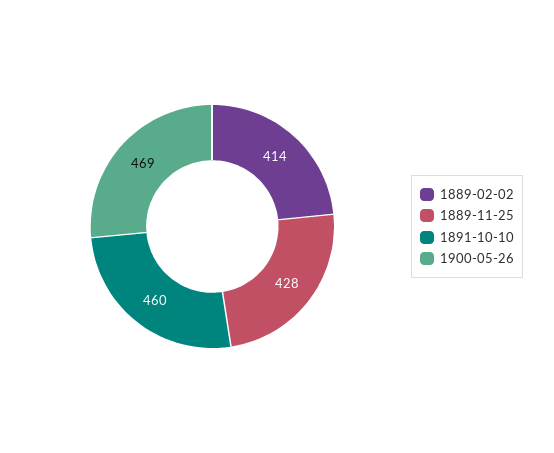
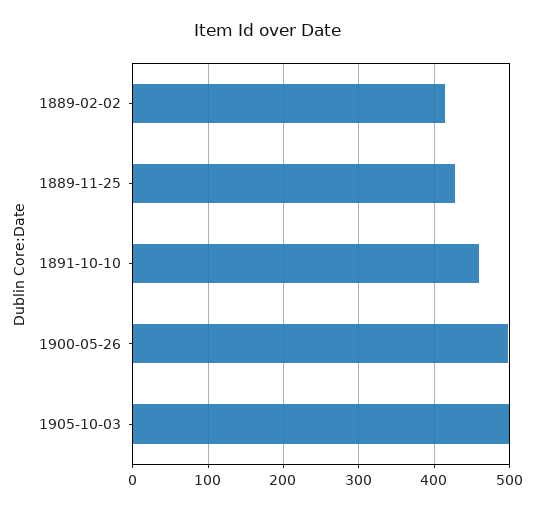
1900-05-26: 469 -> 500
1905-10-03: none -> 500

